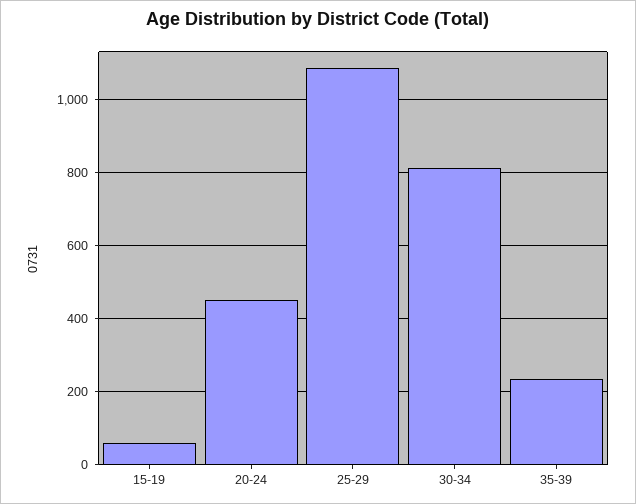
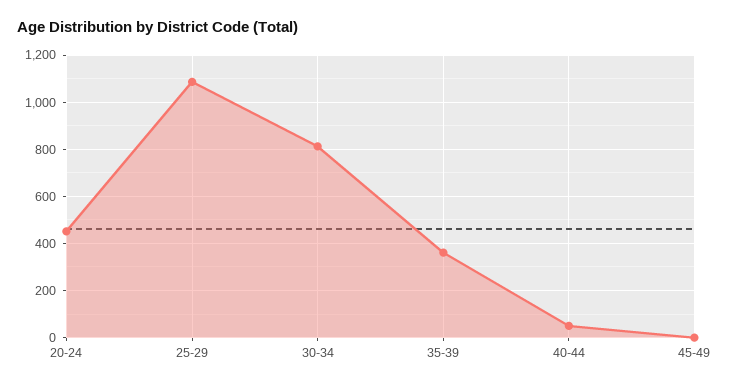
15-19: 60 -> none
35-39: 240 -> 350
40-44: none -> 50
45-49: none -> 0

